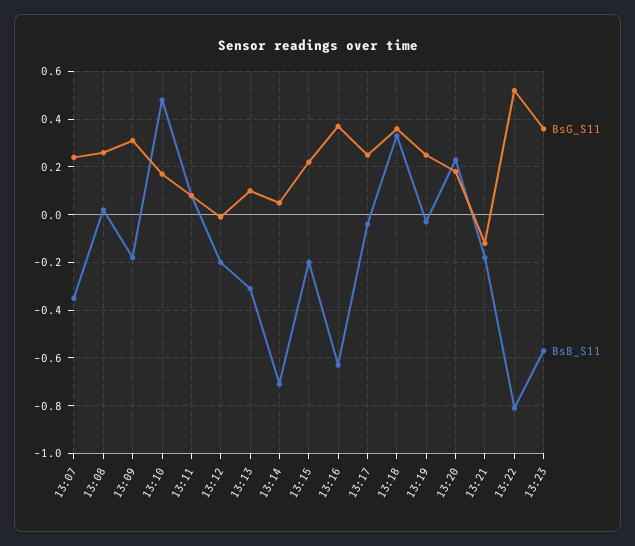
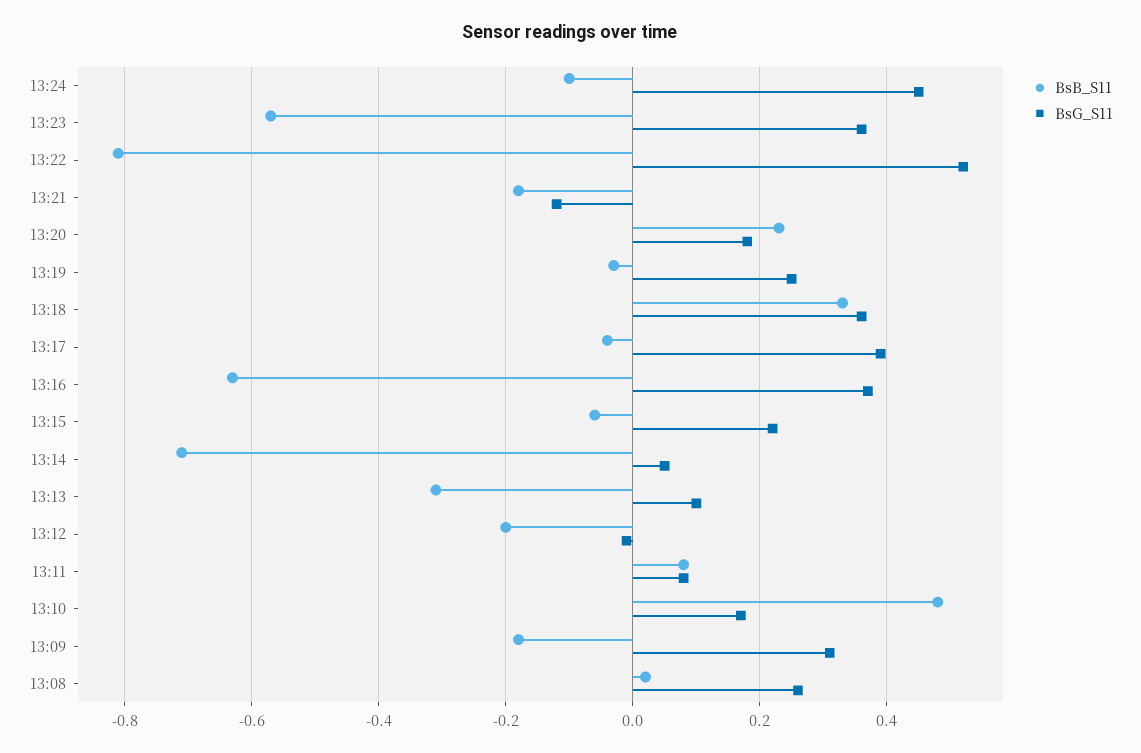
BsG_S11, 13:07: 0.25 -> none
BsB_S11, 13:07: -0.35 -> none
BsB_S11, 13:15: -0.2 -> -0.05
BsG_S11, 13:17: 0.25 -> 0.4
BsB_S11, 13:24: none -> -0.1
BsG_S11, 13:24: none -> 0.45

